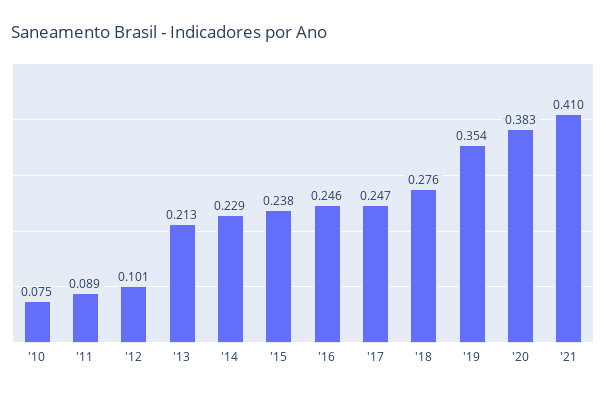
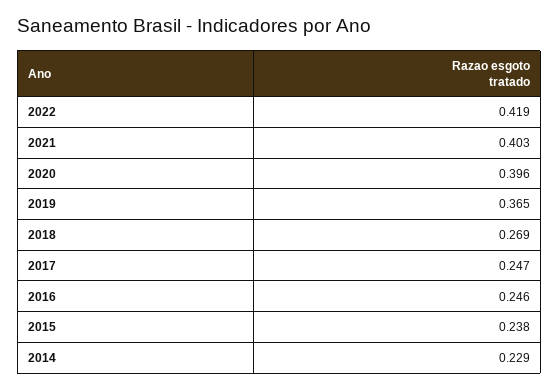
'10: 0.075 -> none
'11: 0.089 -> none
'12: 0.101 -> none
'13: 0.213 -> none
'18: 0.276 -> 0.269
'19: 0.354 -> 0.365
'20: 0.383 -> 0.396
'21: 0.41 -> 0.403
2022: none -> 0.419

